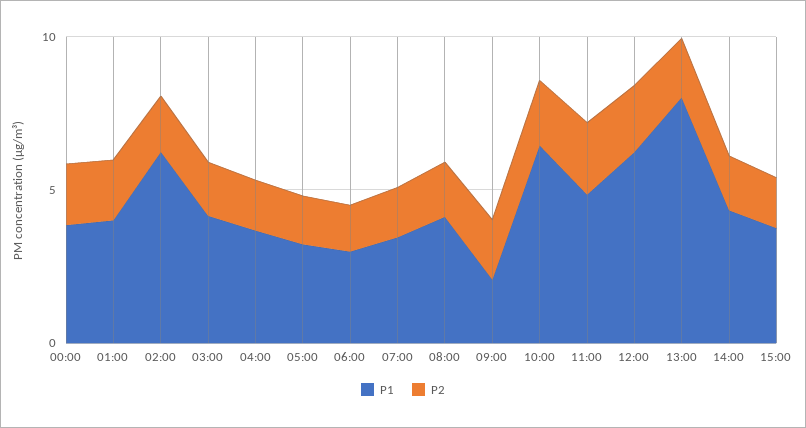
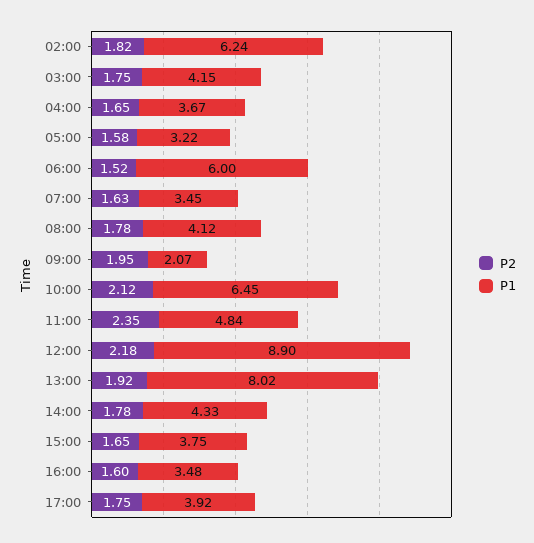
P1, 00:00: 4 -> none
P2, 00:00: 2 -> none
P1, 01:00: 4 -> none
P2, 01:00: 2 -> none
P1, 06:00: 3 -> 6
P1, 12:00: 6 -> 8.9
P2, 16:00: none -> 1.6
P1, 16:00: none -> 3.48
P2, 17:00: none -> 1.75
P1, 17:00: none -> 3.92

